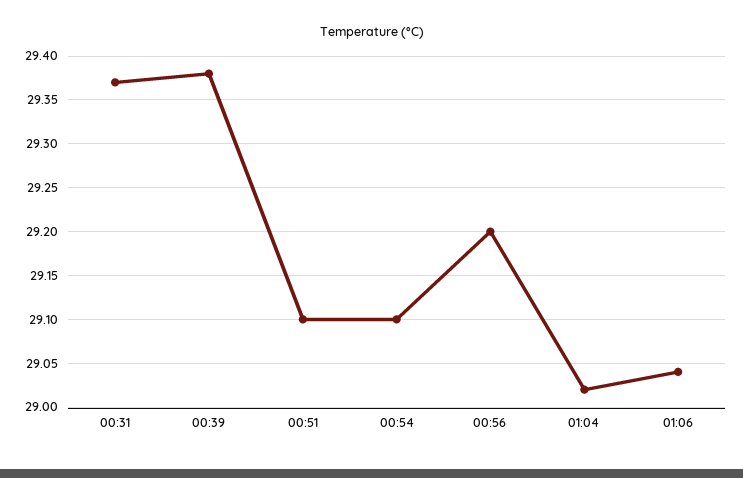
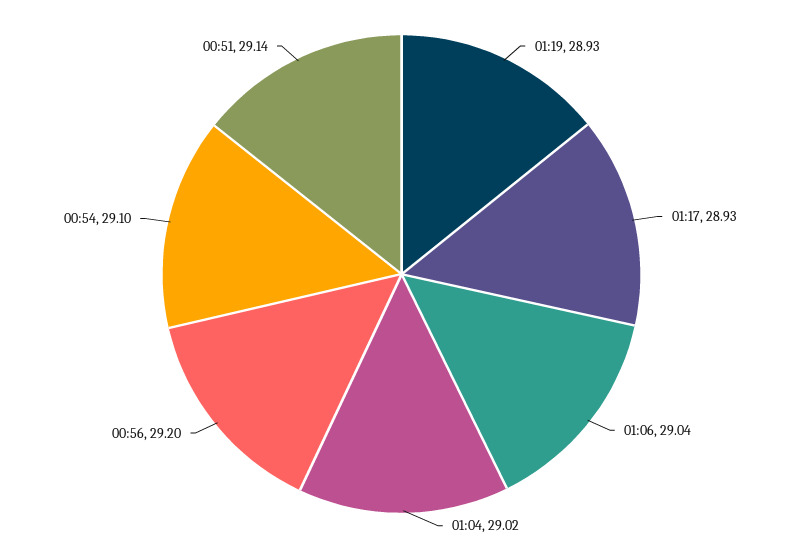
00:31: 29.37 -> none
00:39: 29.38 -> none
00:51: 29.1 -> 29.14
01:19: none -> 28.93
01:17: none -> 28.93

